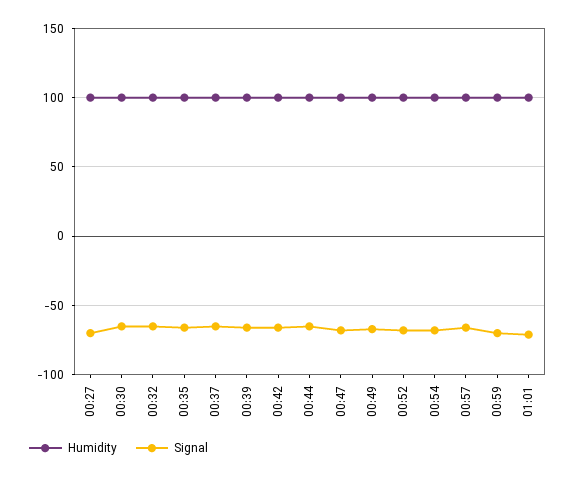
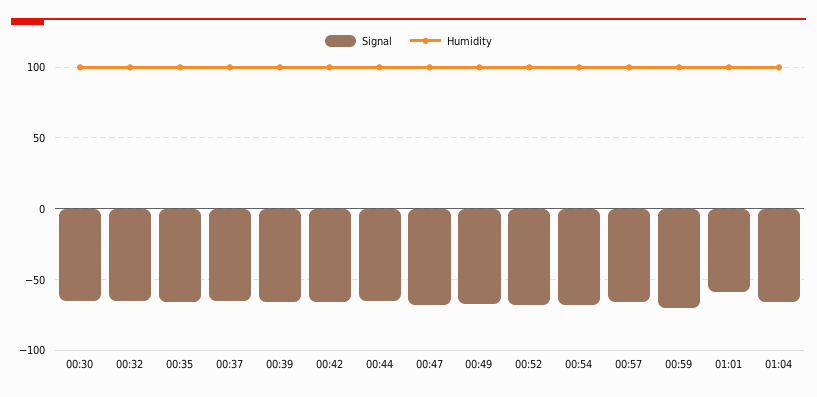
Humidity, 00:27: 100 -> none
Signal, 00:27: -70 -> none
Signal, 01:01: -70 -> -60
Signal, 01:04: none -> -65
Humidity, 01:04: none -> 100

